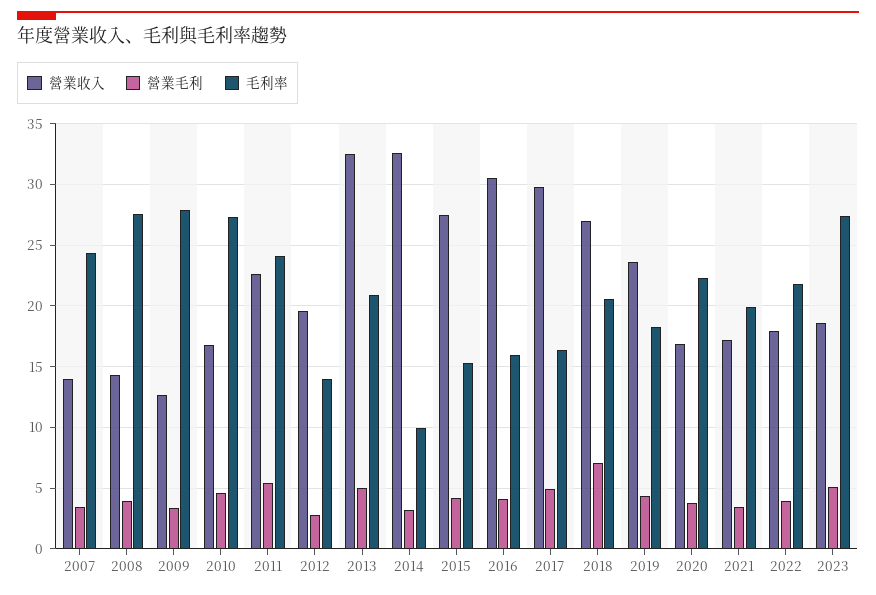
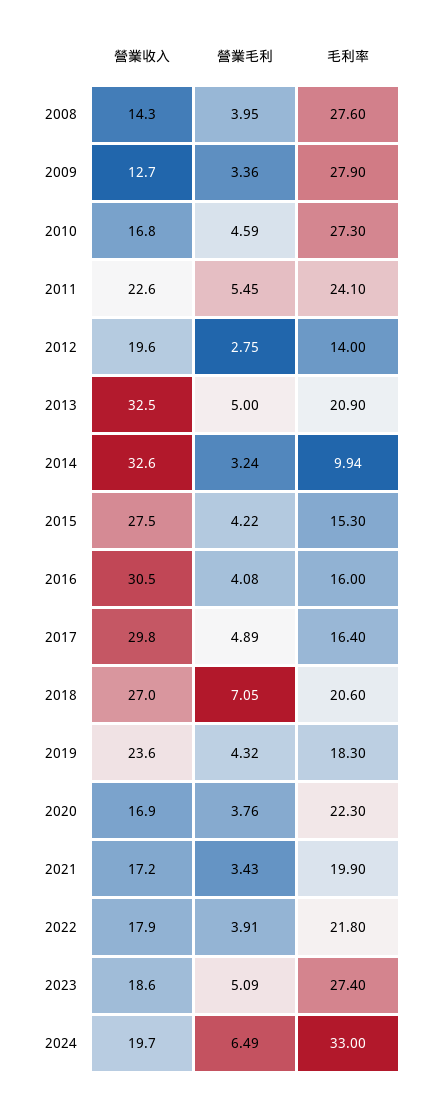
營業收入, 2007: 14 -> none
營業毛利, 2007: 3.5 -> none
毛利率, 2007: 24.5 -> none
營業收入, 2024: none -> 19.7
營業毛利, 2024: none -> 6.49
毛利率, 2024: none -> 33

